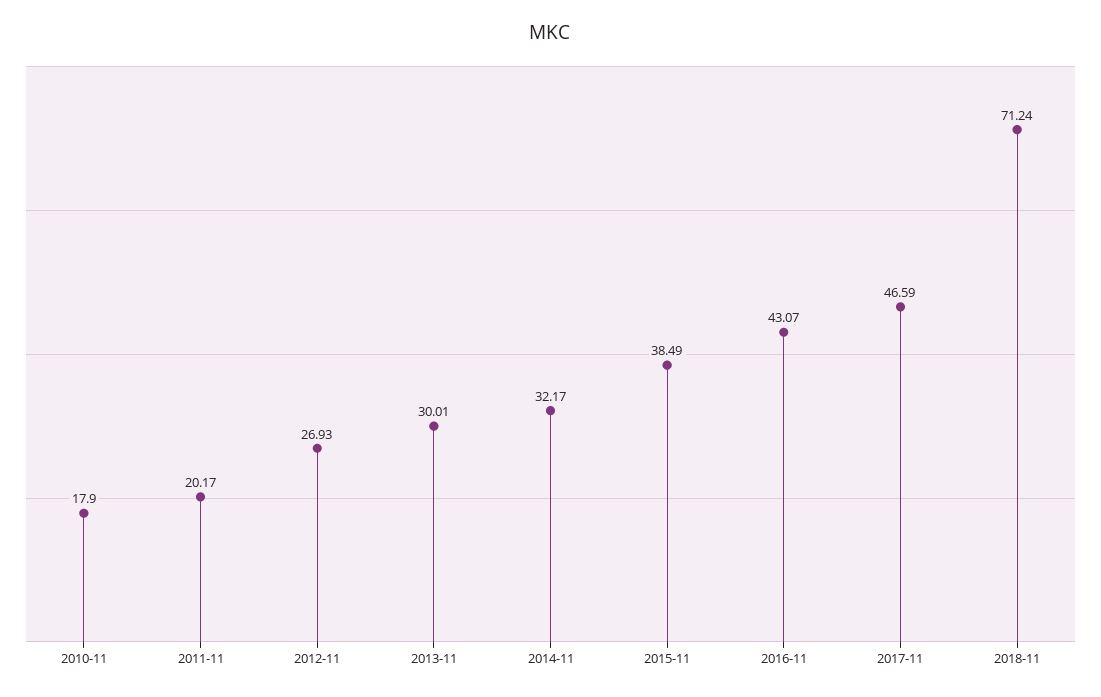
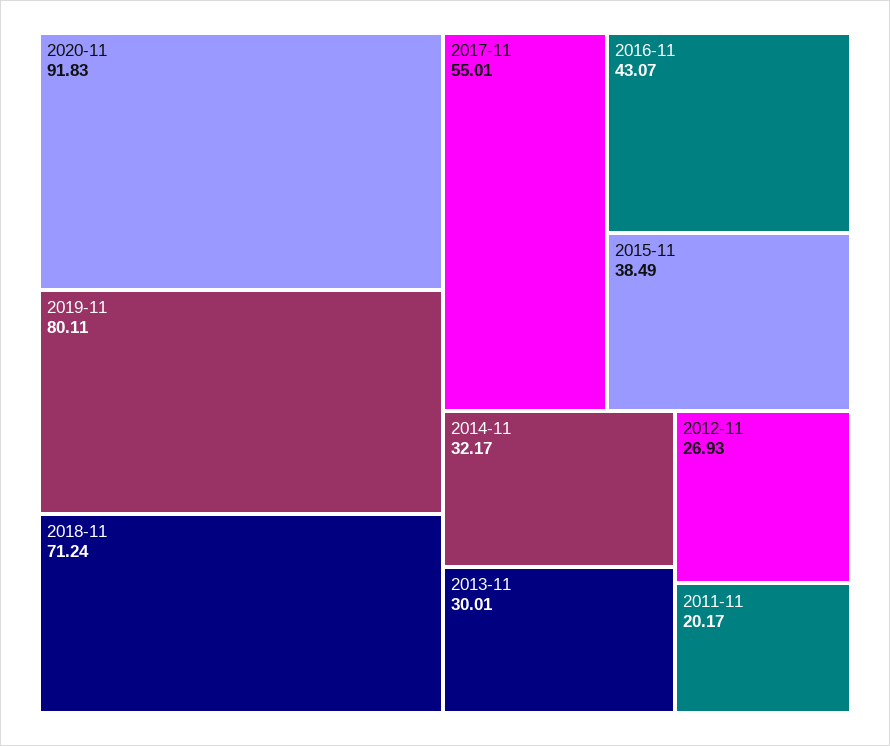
2010-11: 17.9 -> none
2017-11: 46.59 -> 55.01
2020-11: none -> 91.83
2019-11: none -> 80.11

